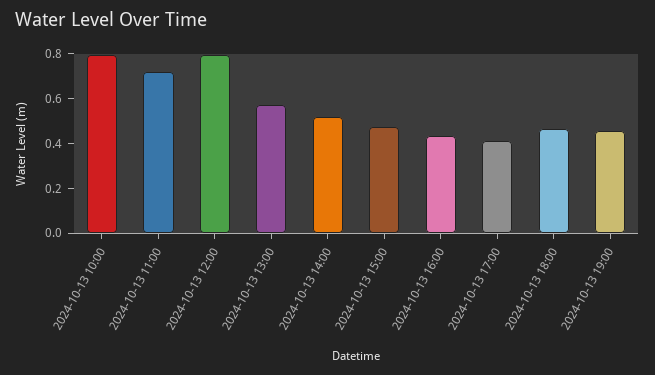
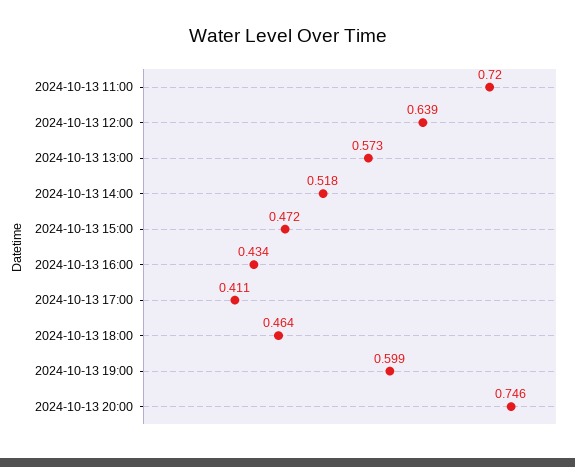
2024-10-13 10:00: 0.8 -> none
2024-10-13 12:00: 0.8 -> 0.639
2024-10-13 19:00: 0.45 -> 0.599
2024-10-13 20:00: none -> 0.746

